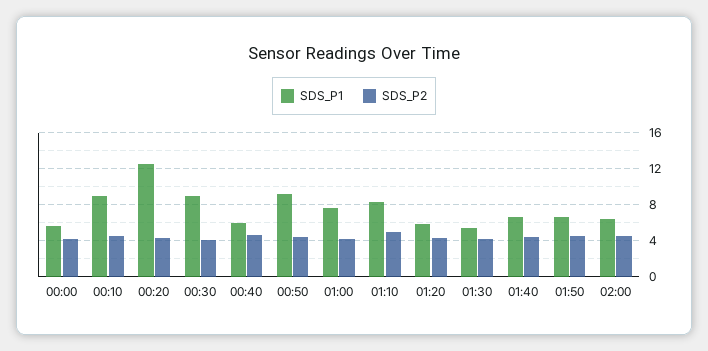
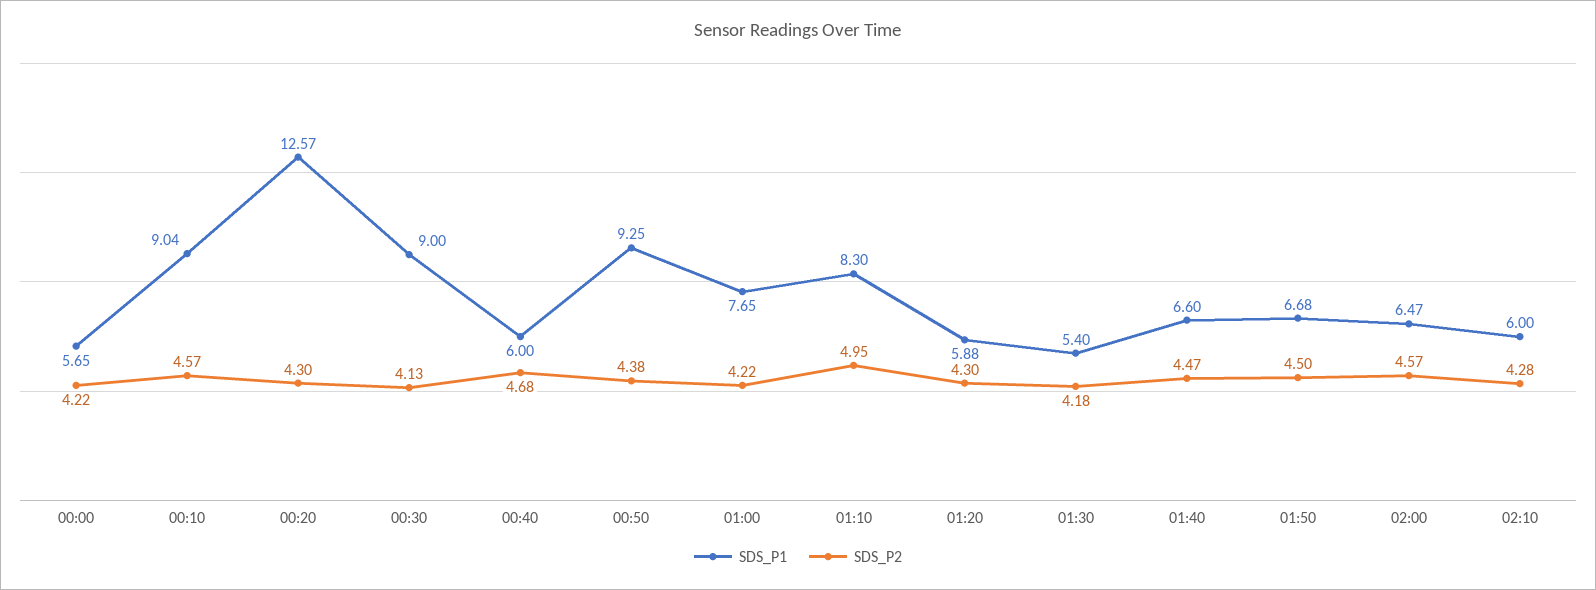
SDS_P1, 02:10: none -> 6
SDS_P2, 02:10: none -> 4.28

